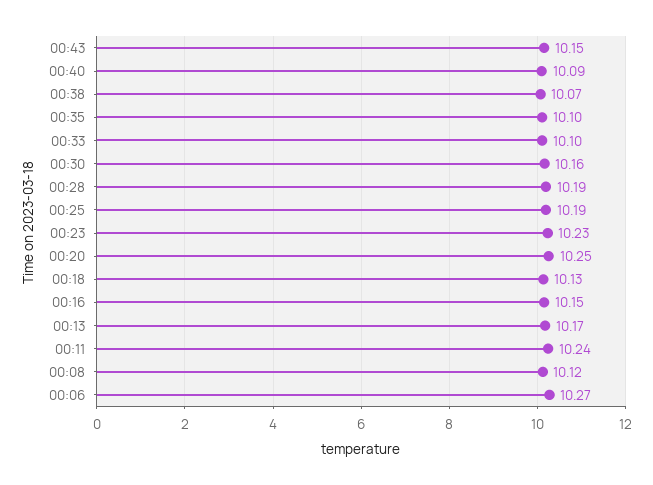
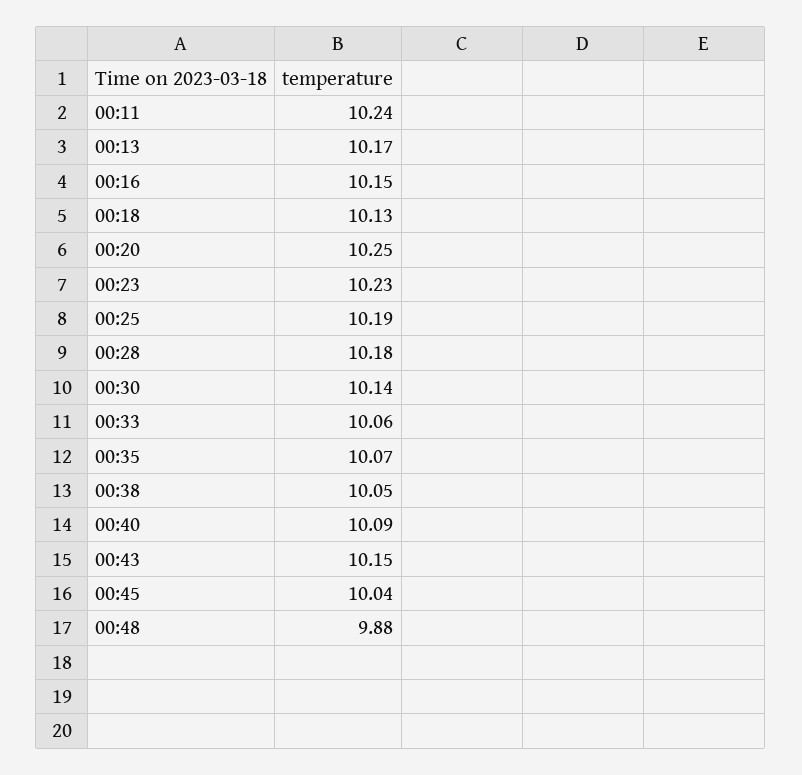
00:38: 10.07 -> 10.05
00:35: 10.1 -> 10.07
00:33: 10.1 -> 10.06
00:30: 10.16 -> 10.14
00:28: 10.19 -> 10.18
00:08: 10.12 -> none
00:06: 10.27 -> none
00:45: none -> 10.04
00:48: none -> 9.88

